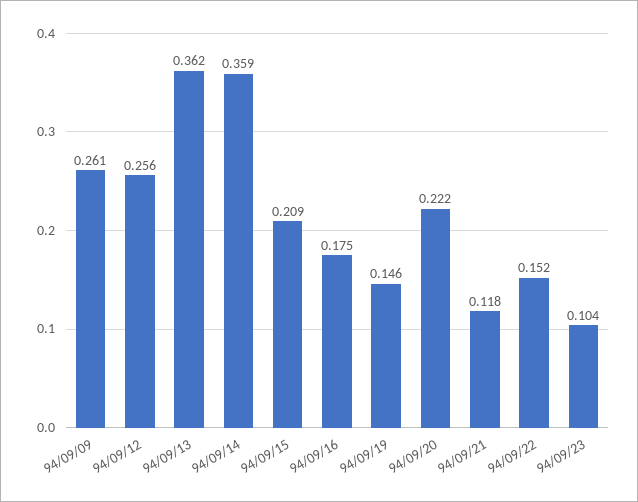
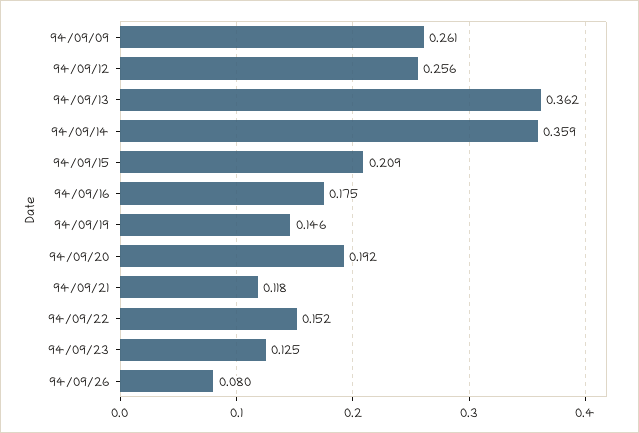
94/09/20: 0.222 -> 0.192
94/09/23: 0.104 -> 0.125
94/09/26: none -> 0.08

